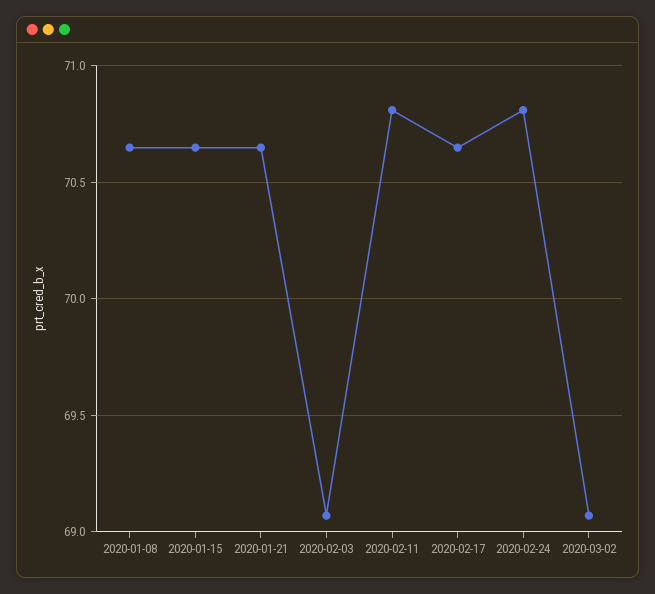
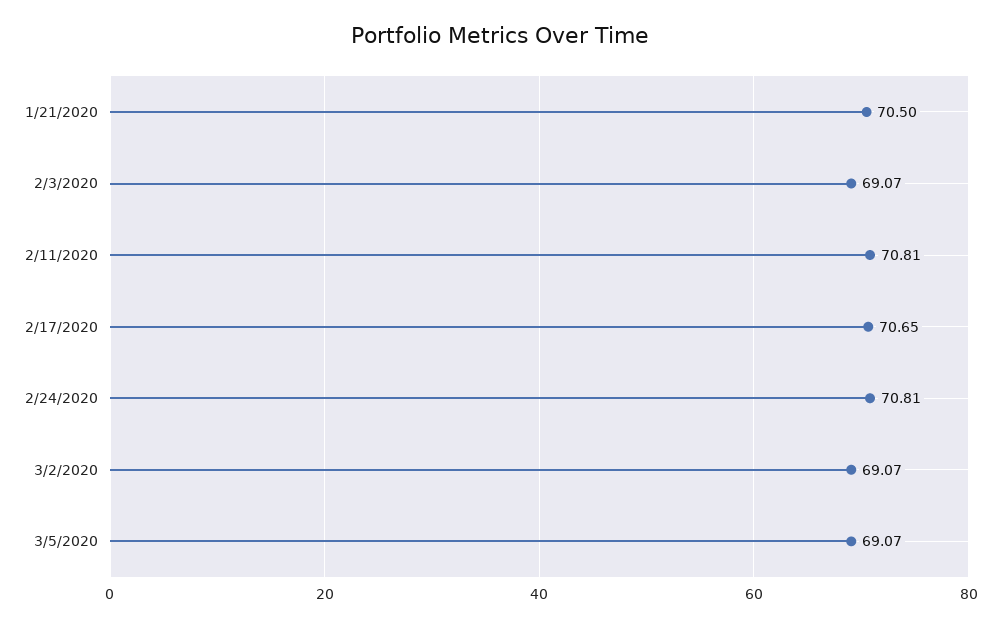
2020-01-08: 70.65 -> none
2020-01-15: 70.65 -> none
2020-01-21: 70.65 -> 70.5
3/5/2020: none -> 69.07

